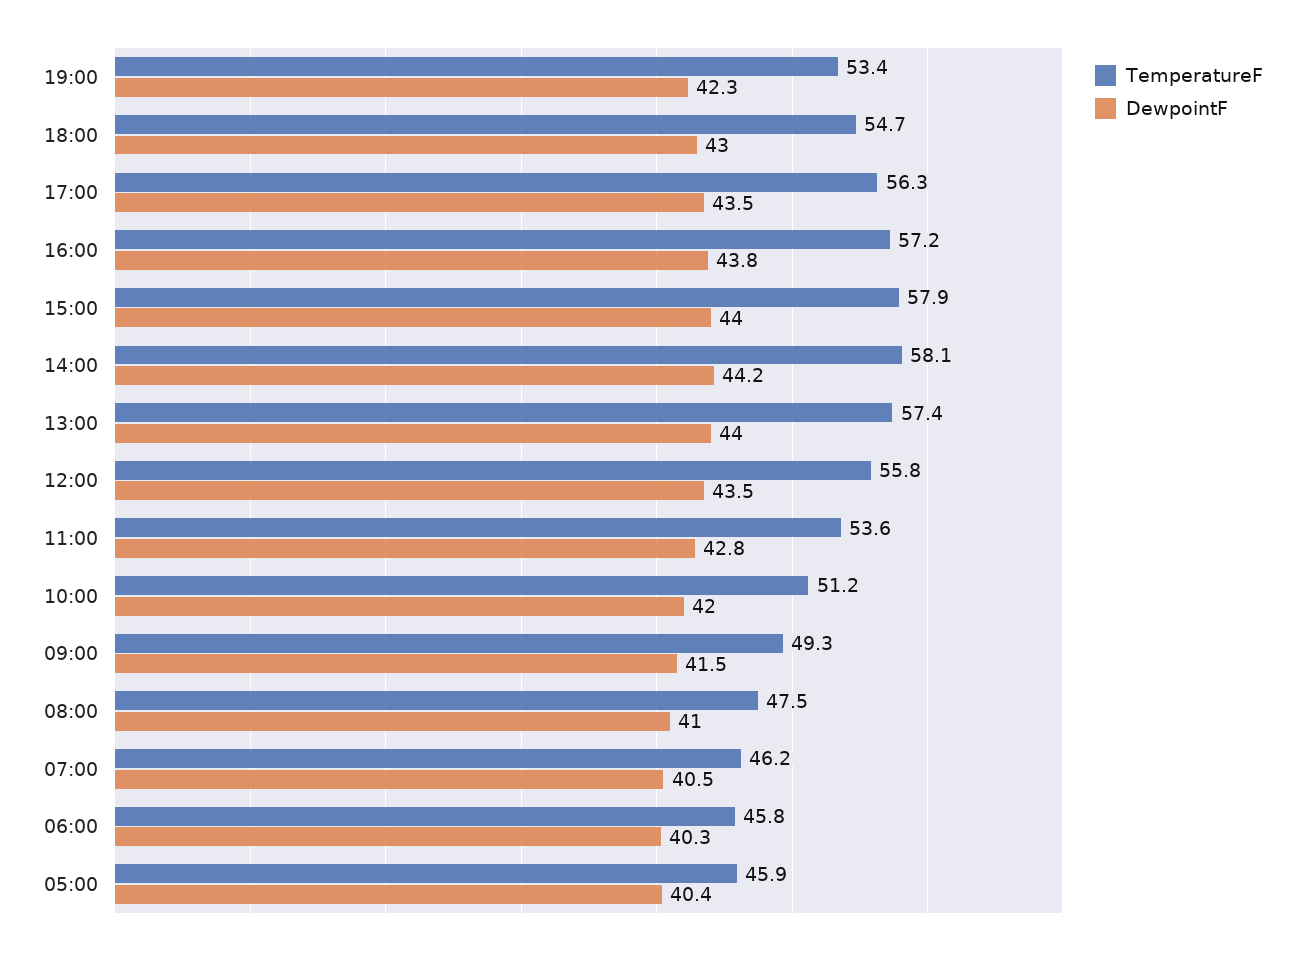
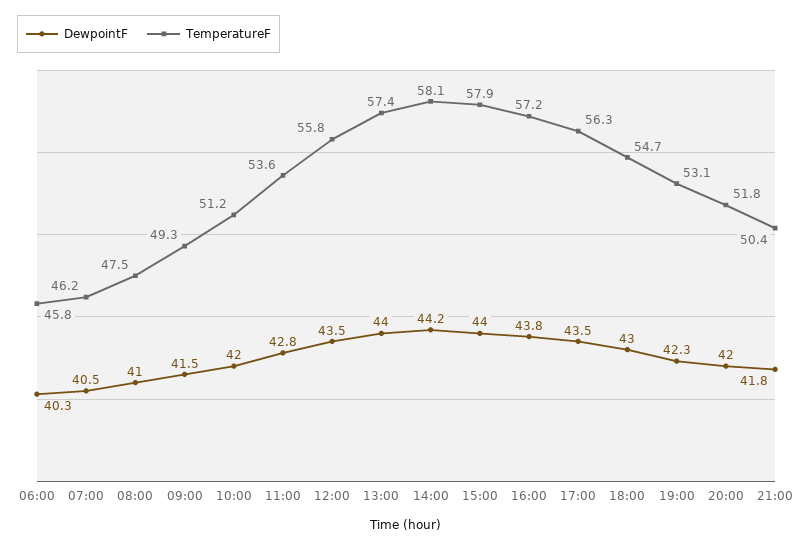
TemperatureF, 19:00: 53.4 -> 53.1
TemperatureF, 05:00: 45.9 -> none
DewpointF, 05:00: 40.4 -> none
DewpointF, 20:00: none -> 42
TemperatureF, 20:00: none -> 51.8
DewpointF, 21:00: none -> 41.8
TemperatureF, 21:00: none -> 50.4

